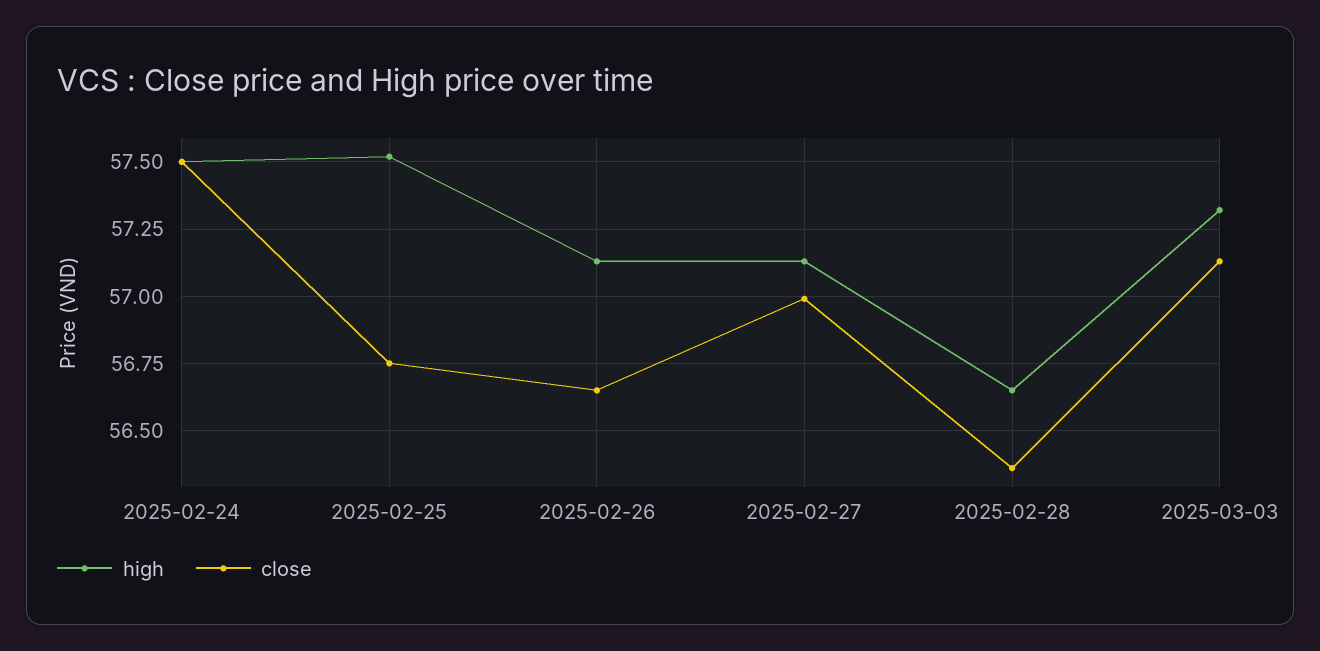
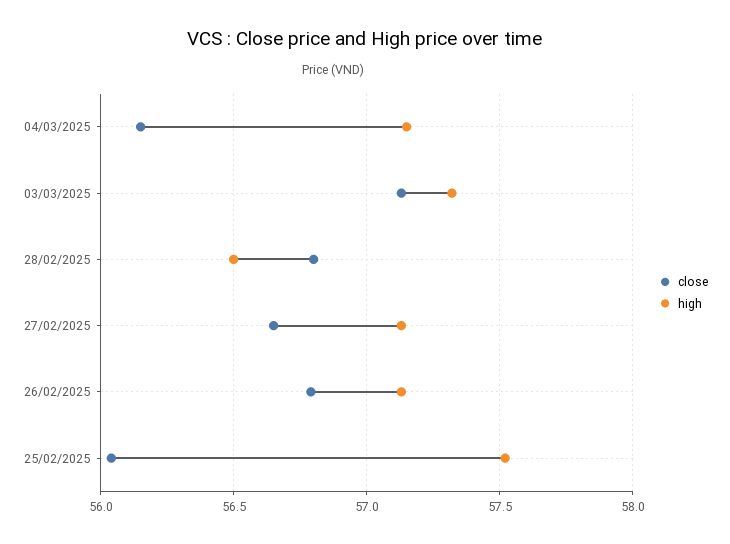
high, 2025-02-24: 57.5 -> none
close, 2025-02-24: 57.5 -> none
close, 2025-02-25: 56.75 -> 56.05
close, 2025-02-26: 56.65 -> 56.8
close, 2025-02-27: 57 -> 56.65
high, 2025-02-28: 56.65 -> 56.5
close, 2025-02-28: 56.35 -> 56.8
close, 04/03/2025: none -> 56.15
high, 04/03/2025: none -> 57.15

